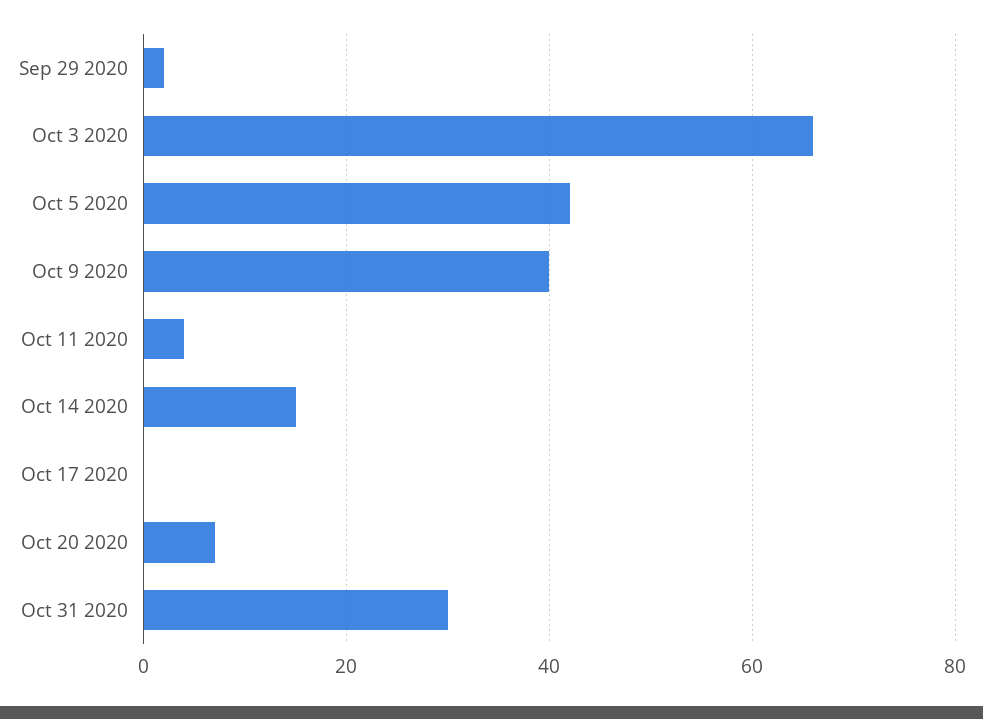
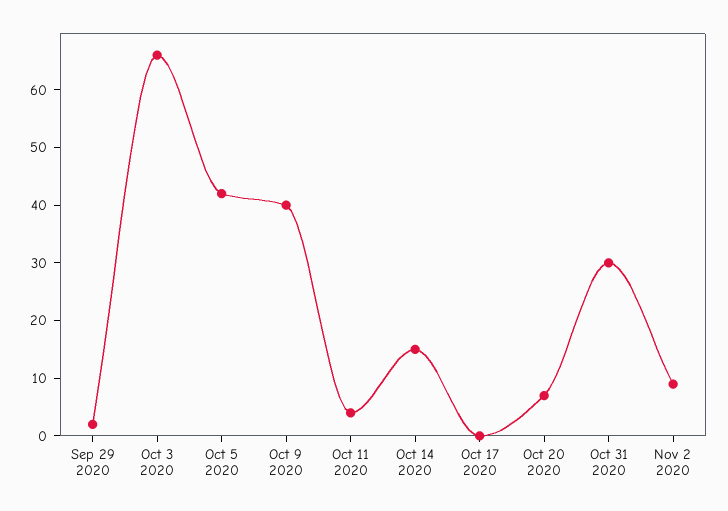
Nov 2 2020: none -> 10

